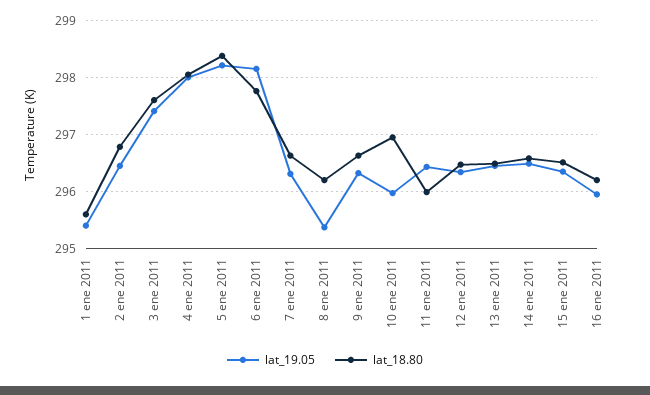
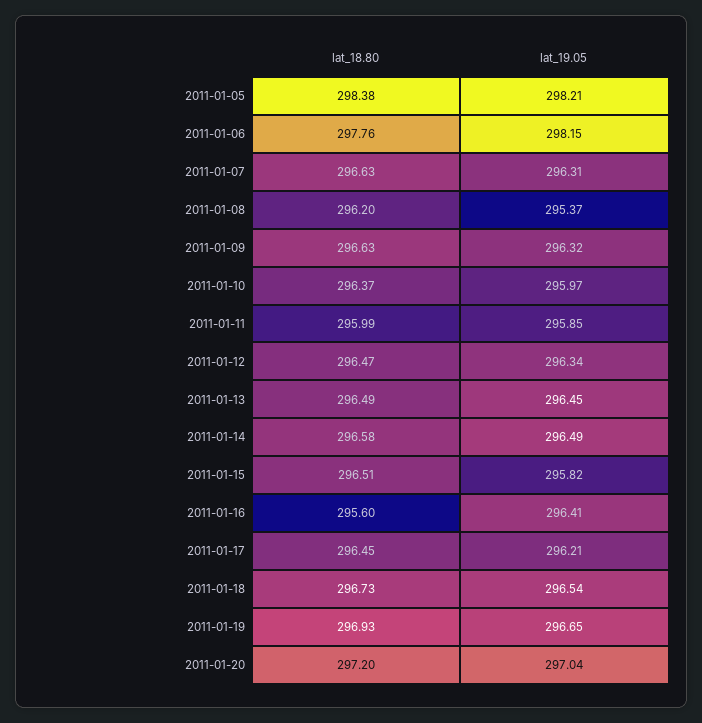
lat_19.05, 1 ene 2011: 295.4 -> none
lat_18.80, 1 ene 2011: 295.6 -> none
lat_19.05, 2 ene 2011: 296.4 -> none
lat_18.80, 2 ene 2011: 296.8 -> none
lat_19.05, 3 ene 2011: 297.4 -> none
lat_18.80, 3 ene 2011: 297.6 -> none
lat_19.05, 4 ene 2011: 298 -> none
lat_18.80, 4 ene 2011: 298 -> none
lat_18.80, 10 ene 2011: 297 -> 296.37
lat_19.05, 11 ene 2011: 296.4 -> 295.85
lat_19.05, 15 ene 2011: 296.4 -> 295.82
lat_19.05, 16 ene 2011: 296 -> 296.41
lat_18.80, 16 ene 2011: 296.2 -> 295.6
lat_18.80, 2011-01-17: none -> 296.45
lat_19.05, 2011-01-17: none -> 296.21
lat_18.80, 2011-01-18: none -> 296.73
lat_19.05, 2011-01-18: none -> 296.54
lat_18.80, 2011-01-19: none -> 296.93
lat_19.05, 2011-01-19: none -> 296.65
lat_18.80, 2011-01-20: none -> 297.2
lat_19.05, 2011-01-20: none -> 297.04

